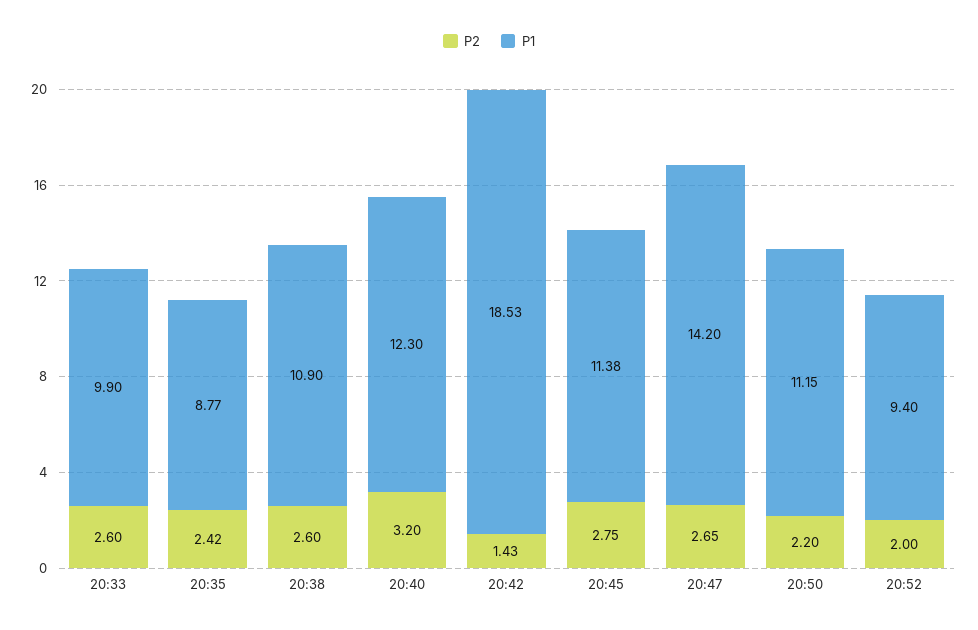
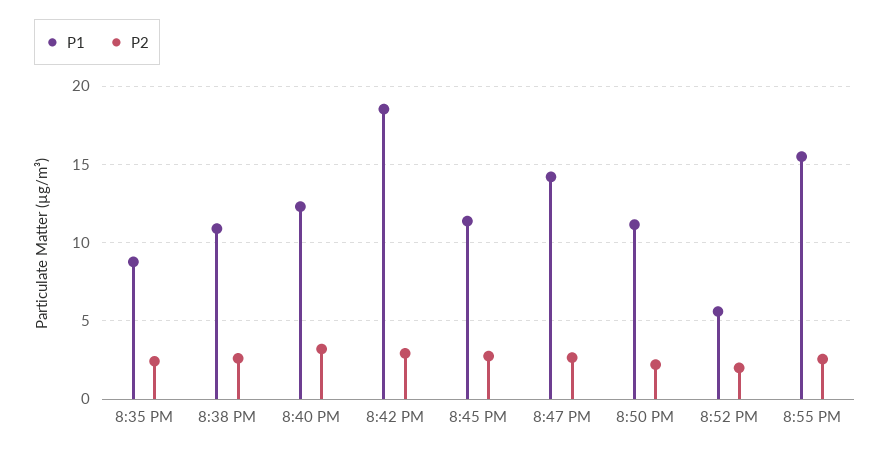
P2, 20:33: 2.6 -> none
P1, 20:33: 9.9 -> none
P2, 20:42: 1.43 -> 3
P1, 20:52: 9.4 -> 5.5
P1, 8:55 PM: none -> 15.5
P2, 8:55 PM: none -> 2.5

